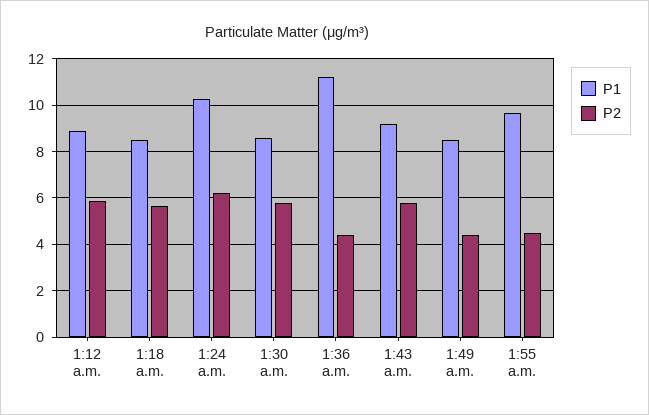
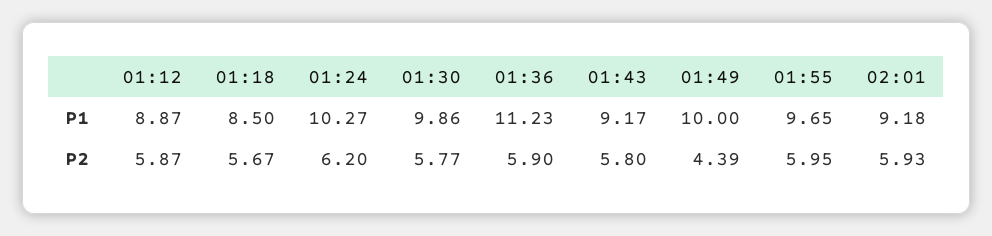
P1, 1:30 a.m.: 8.5 -> 9.86
P2, 1:36 a.m.: 4.5 -> 5.9
P1, 1:49 a.m.: 8.5 -> 10
P2, 1:55 a.m.: 4.5 -> 5.95
P1, 02:01: none -> 9.18
P2, 02:01: none -> 5.93

